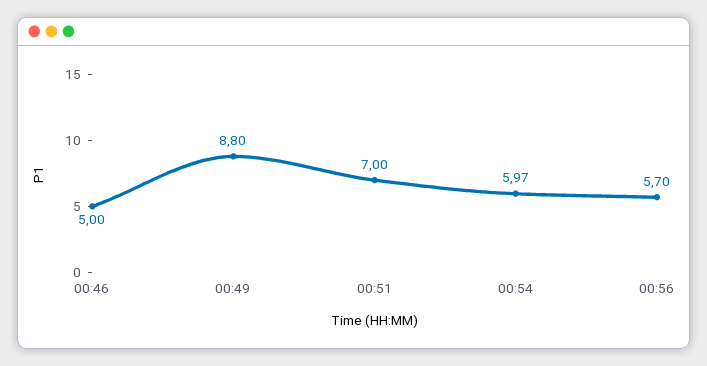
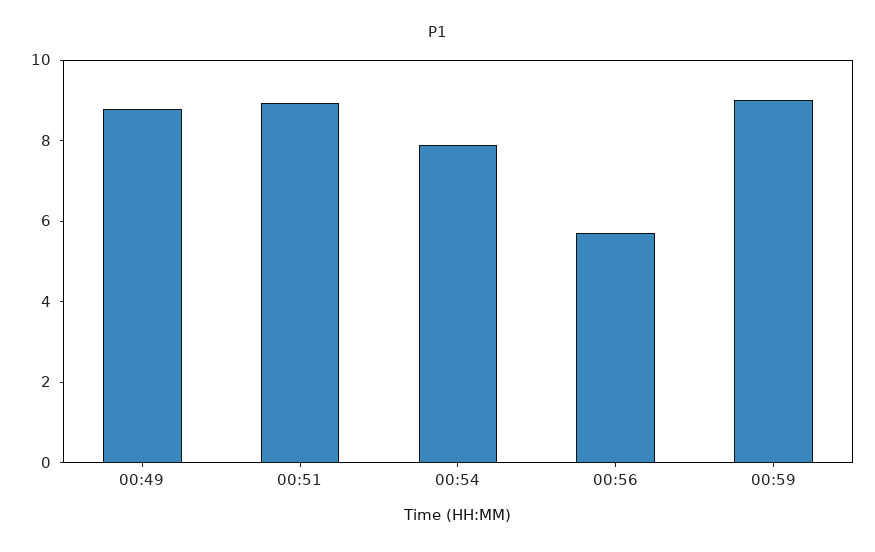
00:46: 5 -> none
00:51: 7 -> 9
00:54: 5.97 -> 8
00:59: none -> 9

